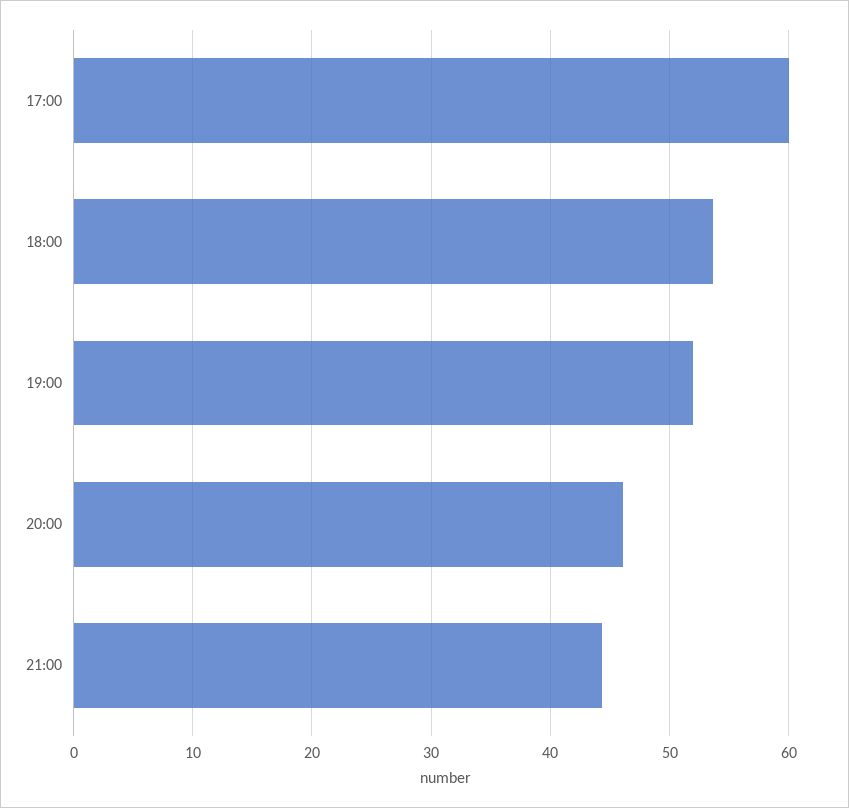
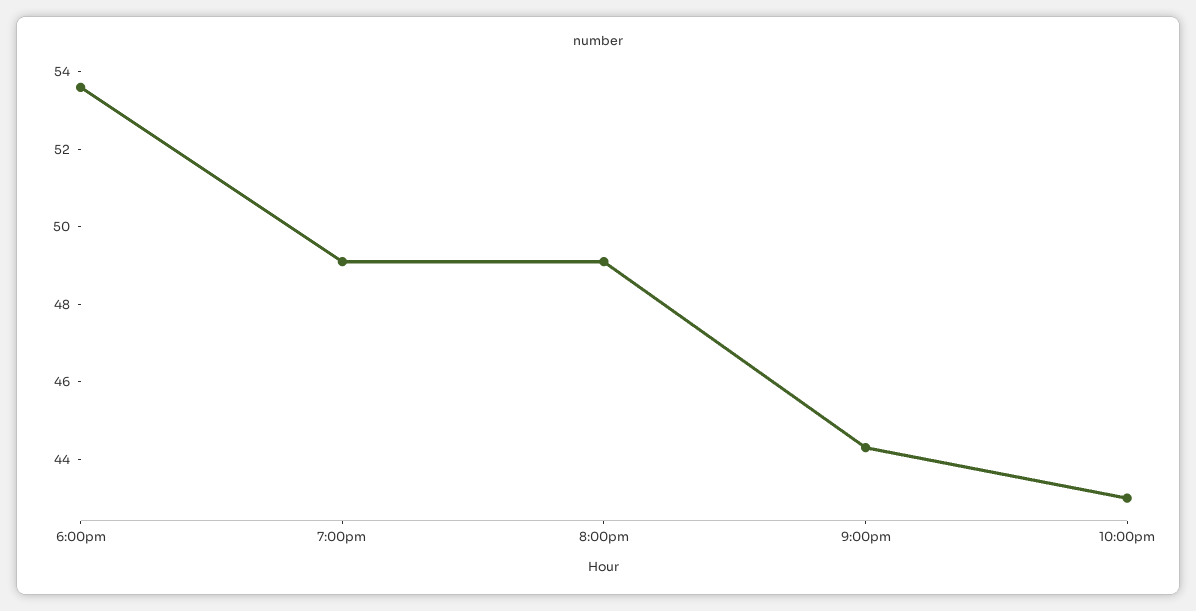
17:00: 60 -> none
19:00: 52 -> 49
20:00: 46 -> 49
10:00pm: none -> 43

